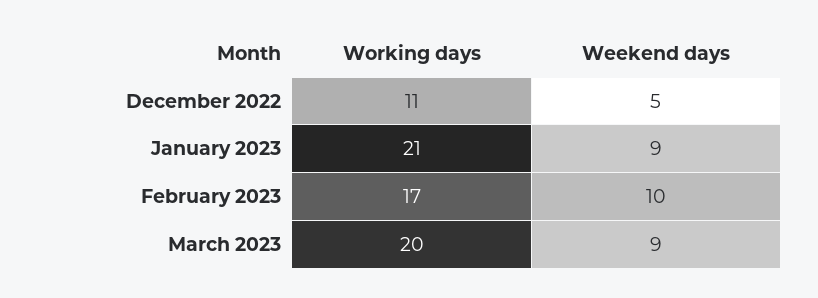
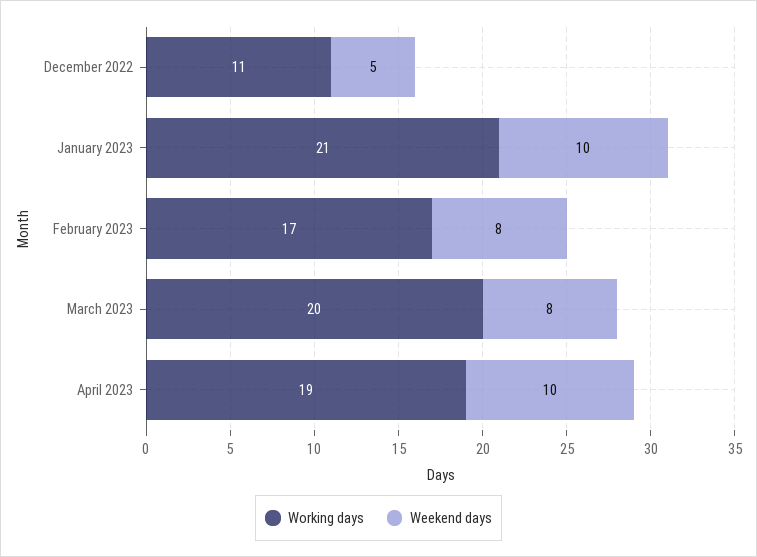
Weekend days, January 2023: 9 -> 10
Weekend days, February 2023: 10 -> 8
Weekend days, March 2023: 9 -> 8
Working days, April 2023: none -> 19
Weekend days, April 2023: none -> 10

